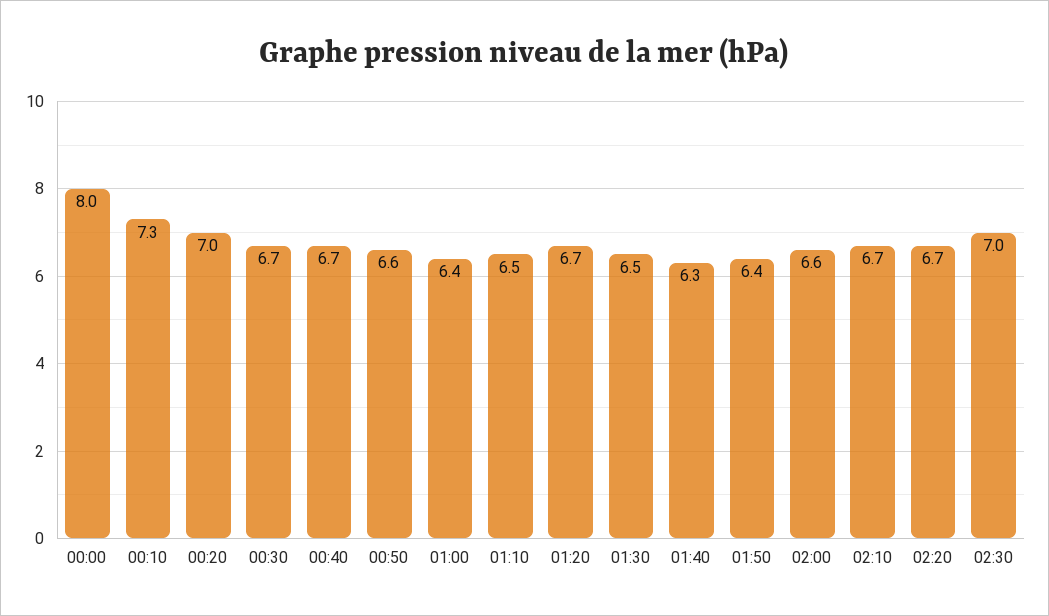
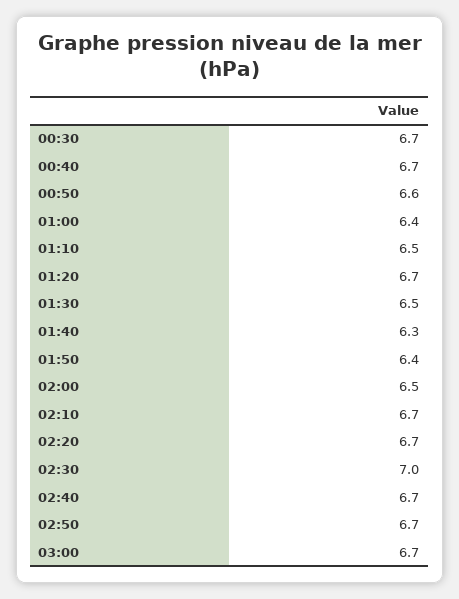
00:00: 8 -> none
00:10: 7.3 -> none
00:20: 7 -> none
02:00: 6.6 -> 6.5
02:40: none -> 6.7
02:50: none -> 6.7
03:00: none -> 6.7

